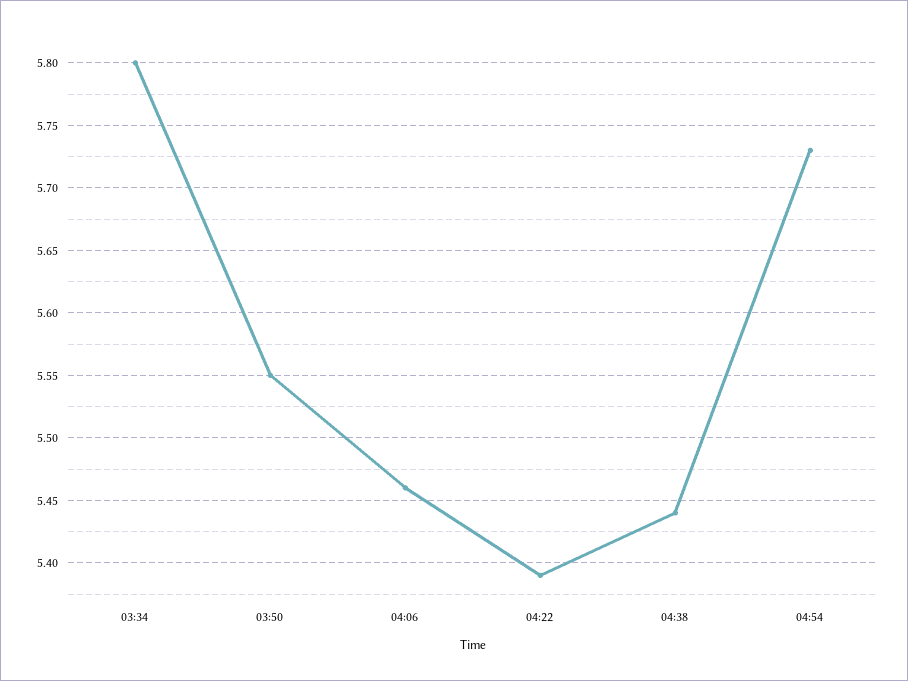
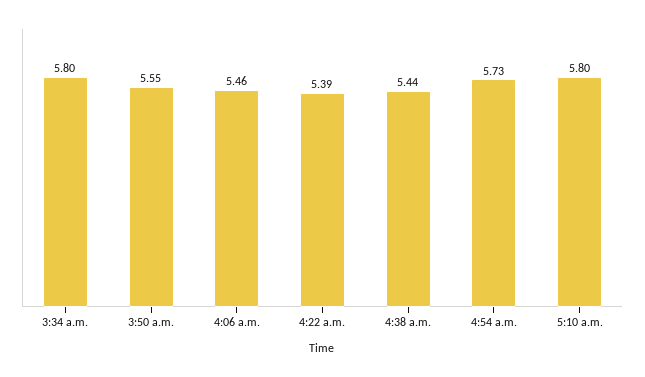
5:10 a.m.: none -> 5.8

